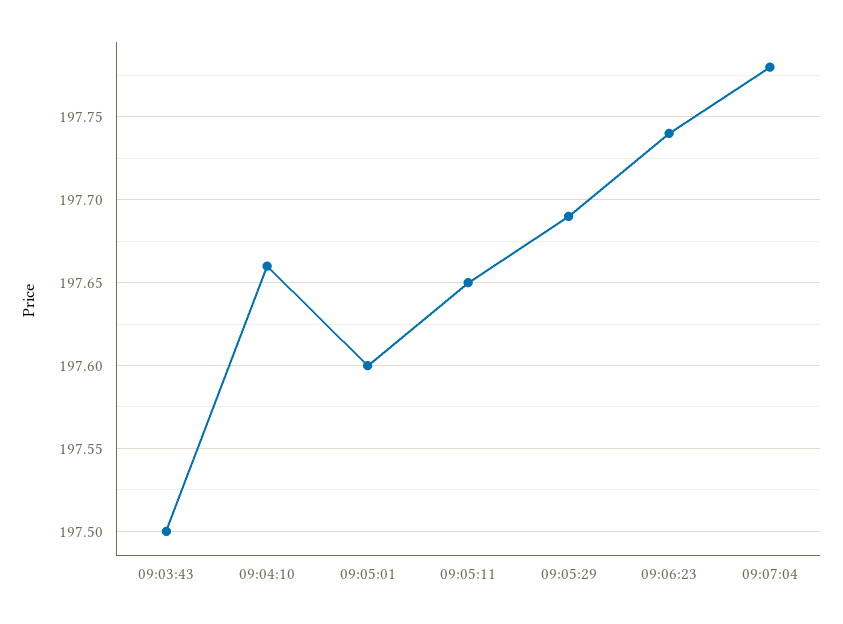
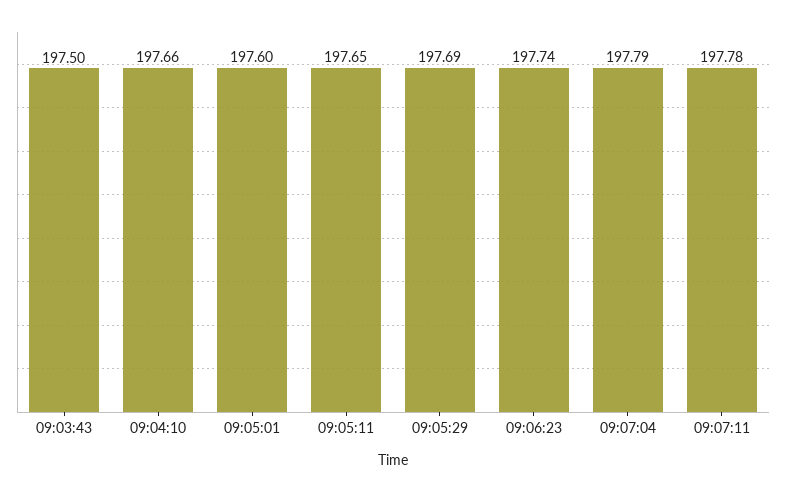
09:07:04: 197.78 -> 197.79
09:07:11: none -> 197.78

